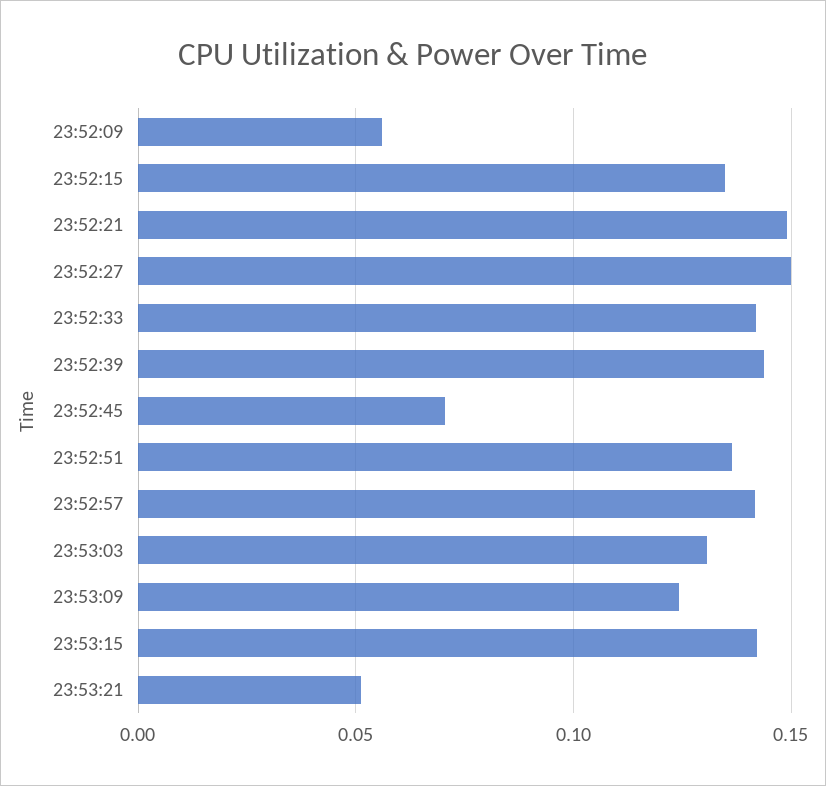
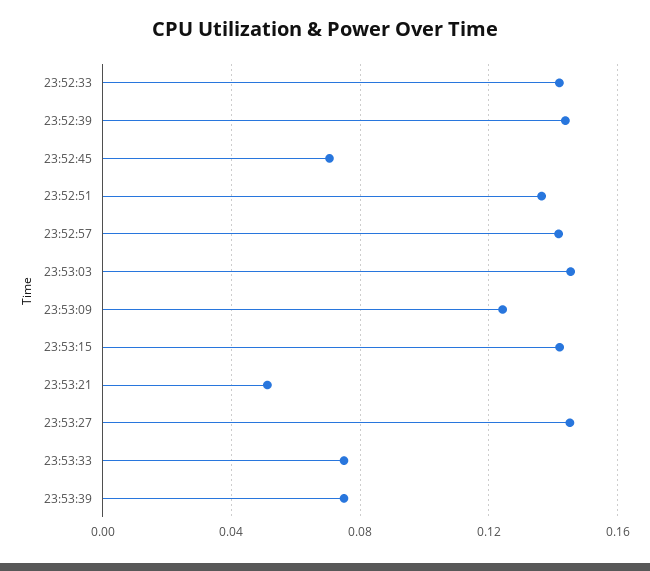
23:52:09: 0.055 -> none
23:52:15: 0.135 -> none
23:52:21: 0.15 -> none
23:52:27: 0.15 -> none
23:53:03: 0.13 -> 0.145
23:53:27: none -> 0.145
23:53:33: none -> 0.075
23:53:39: none -> 0.075

